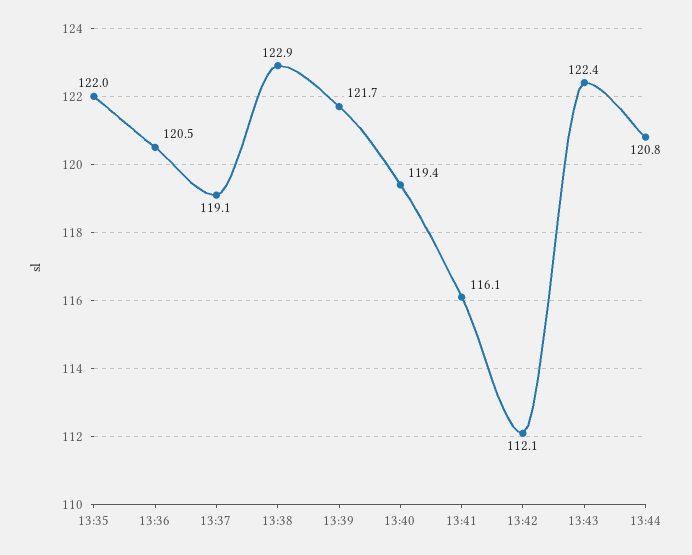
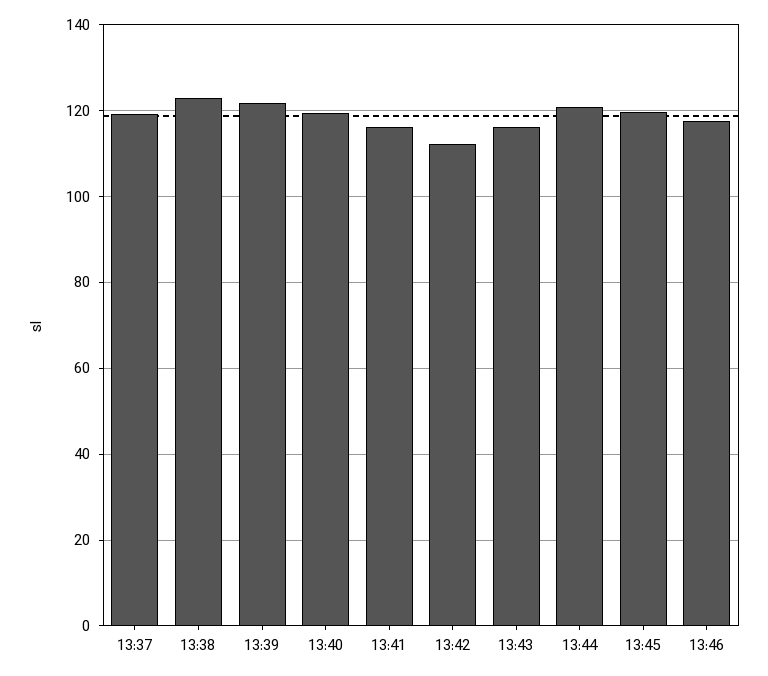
13:35: 122 -> none
13:36: 120.5 -> none
13:43: 122.4 -> 116
13:45: none -> 120
13:46: none -> 118

